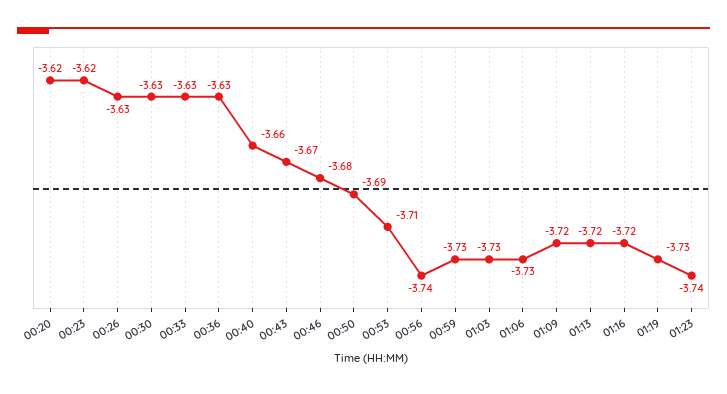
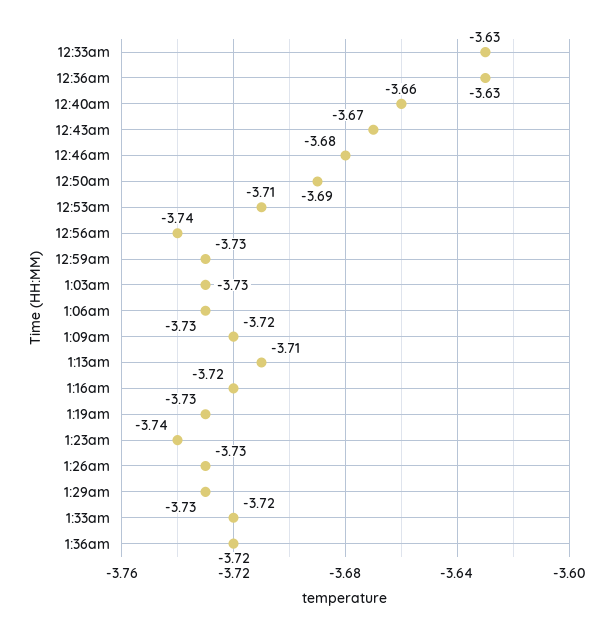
00:20: -3.62 -> none
00:23: -3.62 -> none
00:26: -3.63 -> none
00:30: -3.63 -> none
01:13: -3.72 -> -3.71
1:26am: none -> -3.73
1:29am: none -> -3.73
1:33am: none -> -3.72
1:36am: none -> -3.72

